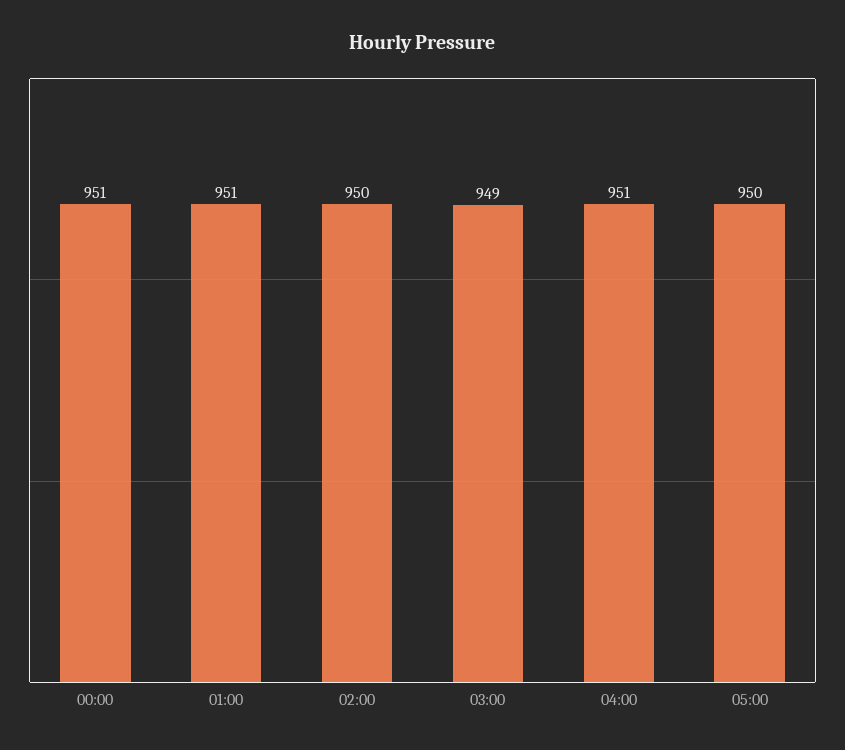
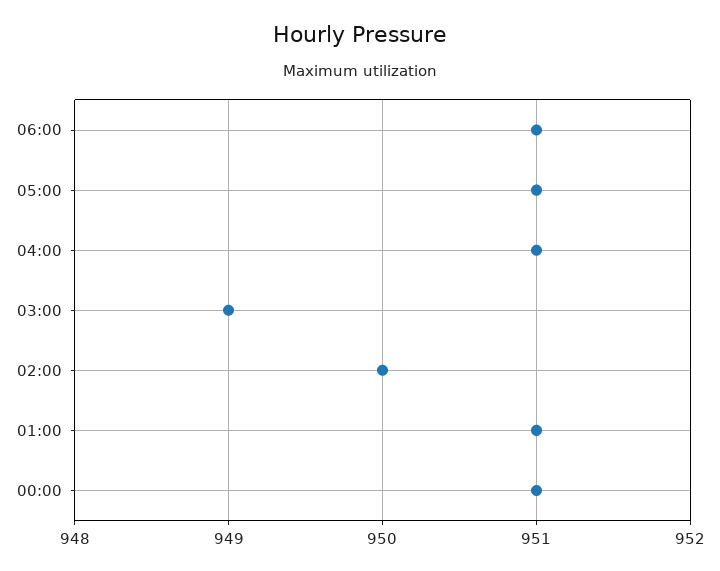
05:00: 950 -> 951
06:00: none -> 951

